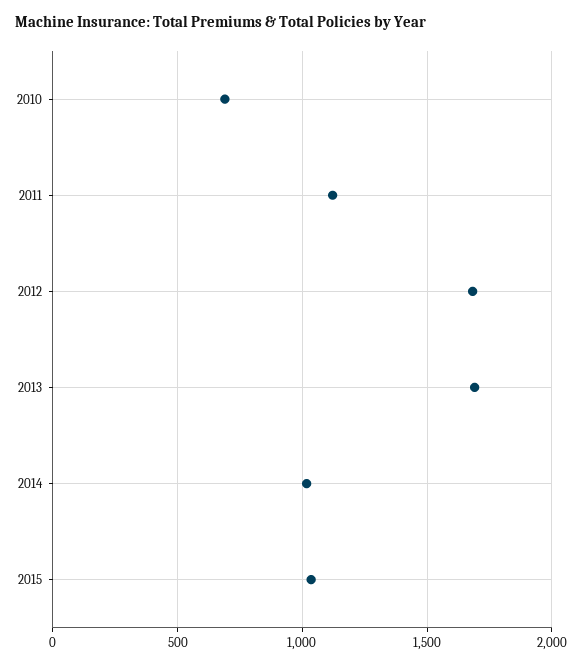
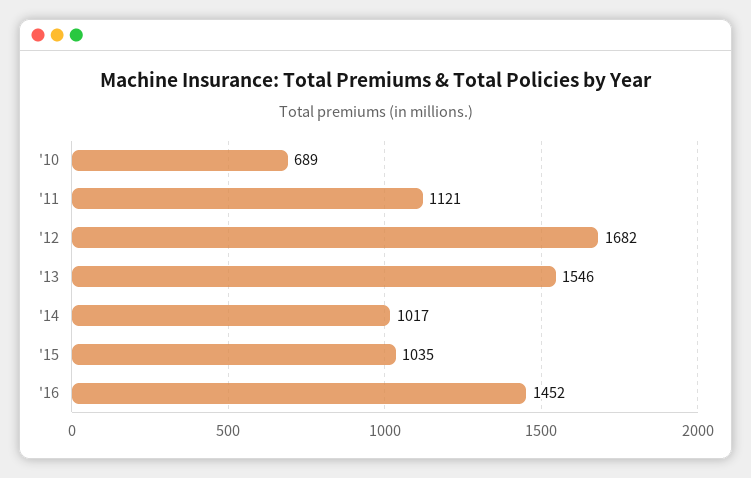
2013: 1700 -> 1546
'16: none -> 1452

